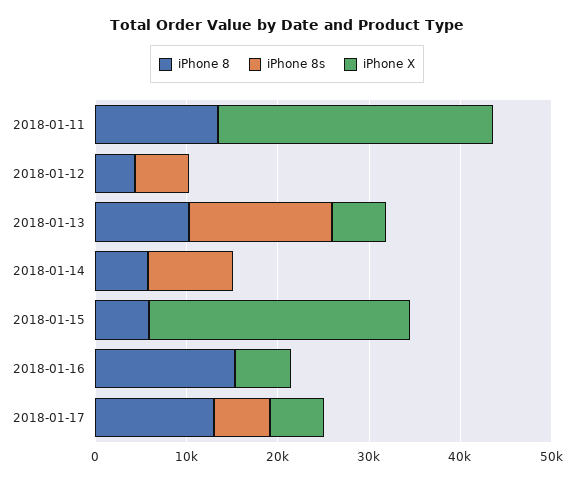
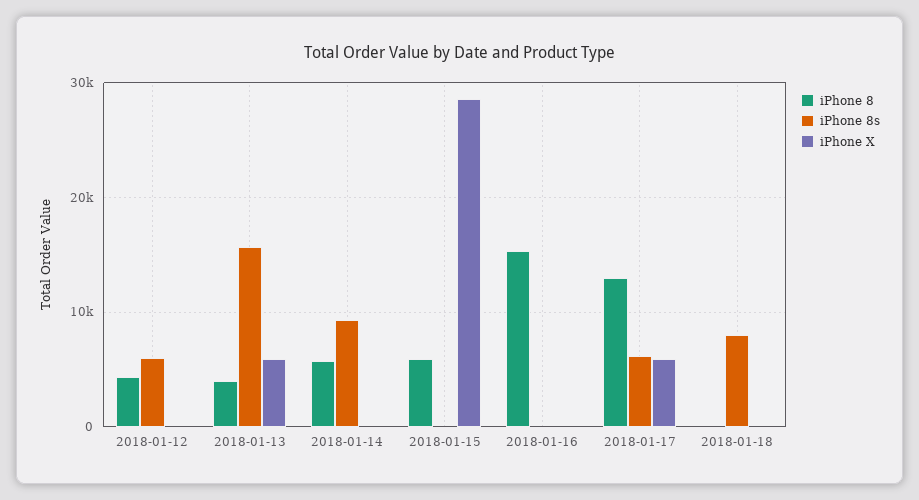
iPhone 8, 2018-01-11: 14000 -> none
iPhone 8s, 2018-01-11: 0 -> none
iPhone X, 2018-01-11: 30000 -> none
iPhone 8, 2018-01-13: 10000 -> 4000
iPhone X, 2018-01-16: 6000 -> 0
iPhone 8, 2018-01-18: none -> 0
iPhone 8s, 2018-01-18: none -> 8000
iPhone X, 2018-01-18: none -> 0

